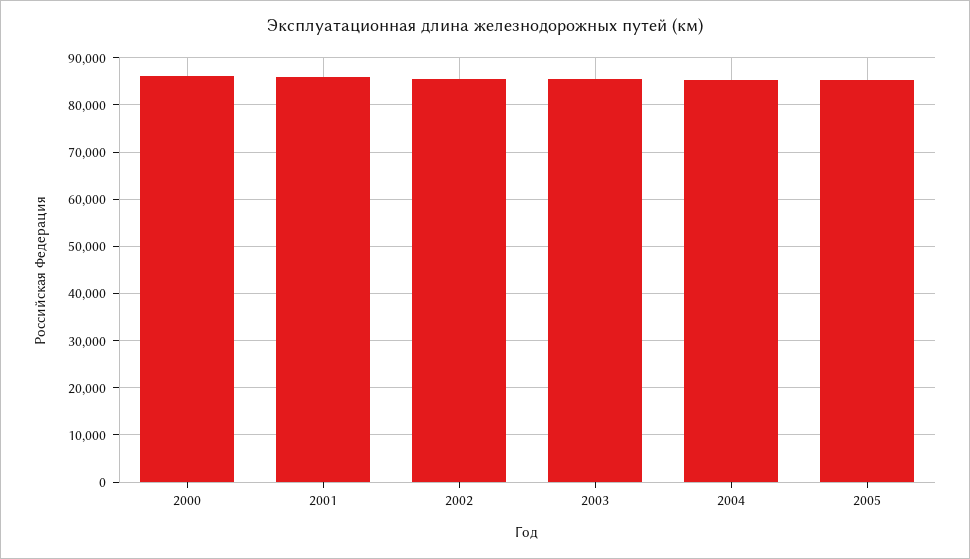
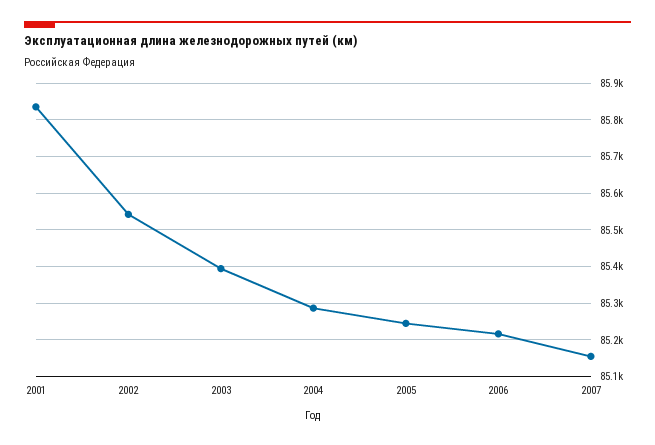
2000: 86000 -> none
2006: none -> 85220
2007: none -> 85160

